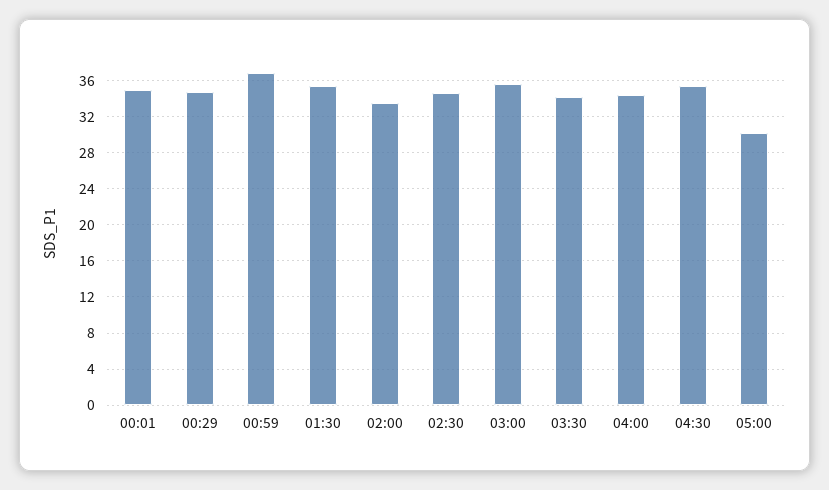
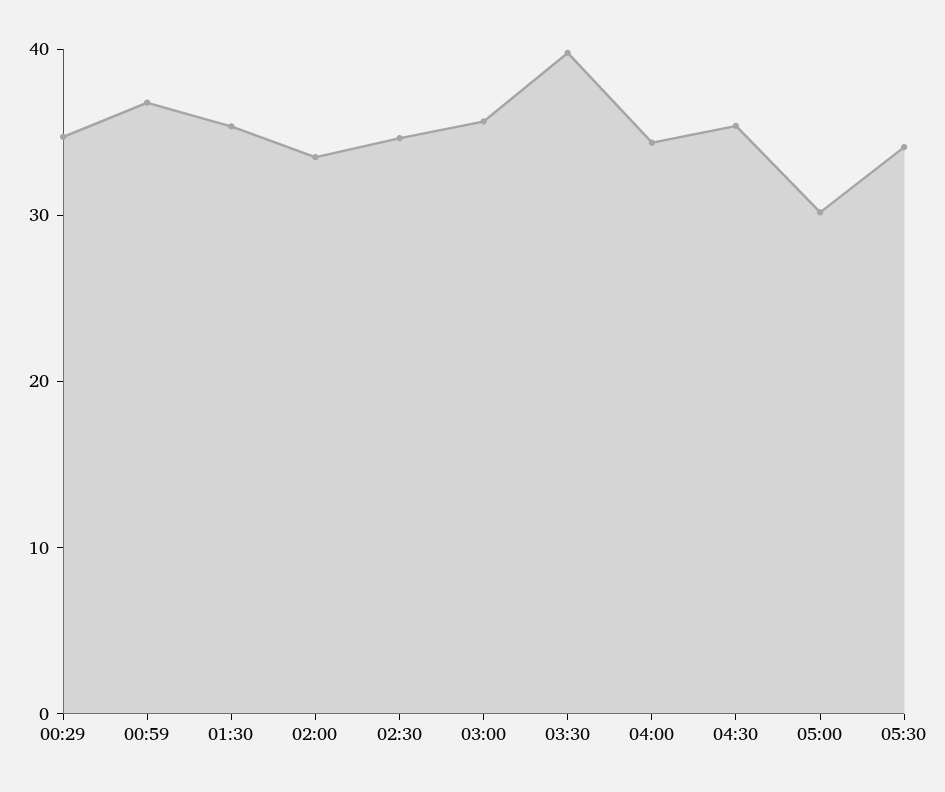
00:01: 35 -> none
03:30: 34 -> 40
05:30: none -> 34

